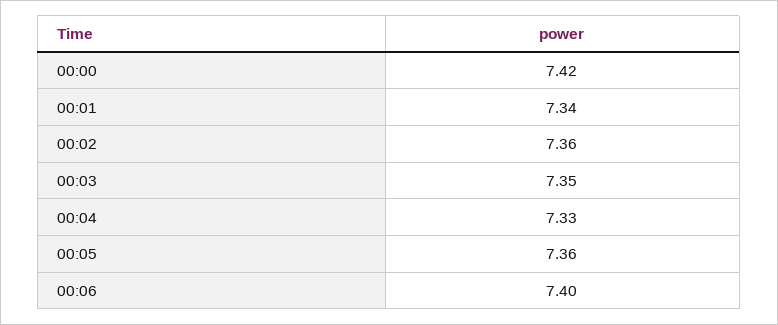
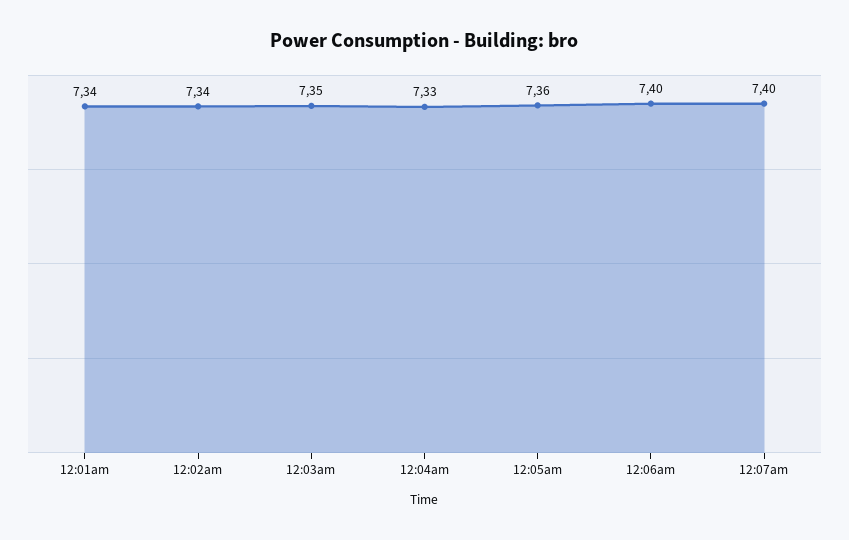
00:00: 7.42 -> none
00:02: 7.36 -> 7.34
12:07am: none -> 7.4

